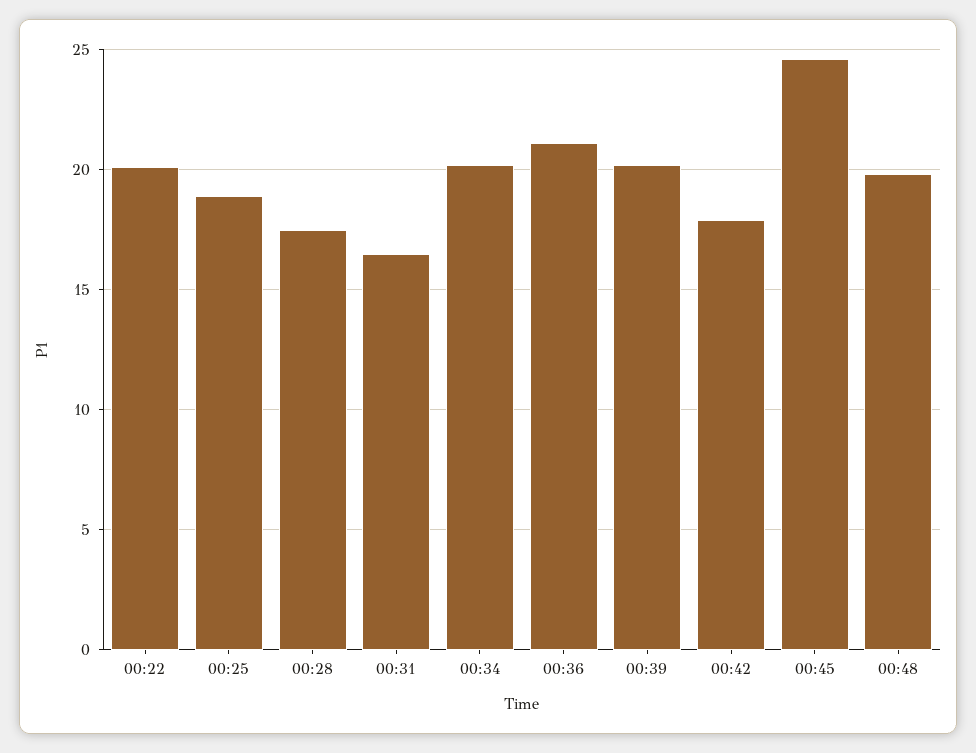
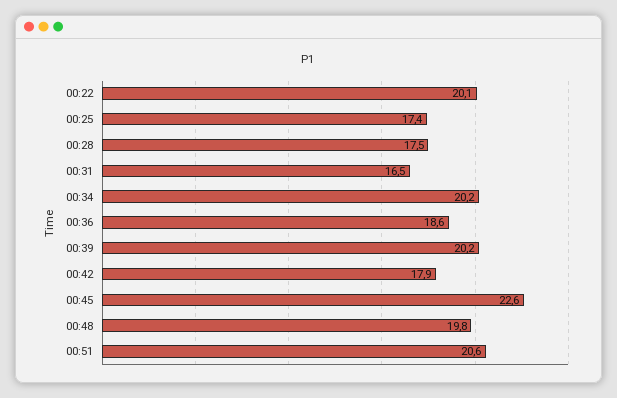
00:25: 19 -> 17.4
00:36: 21 -> 18.6
00:45: 24.5 -> 22.6
00:51: none -> 20.6

